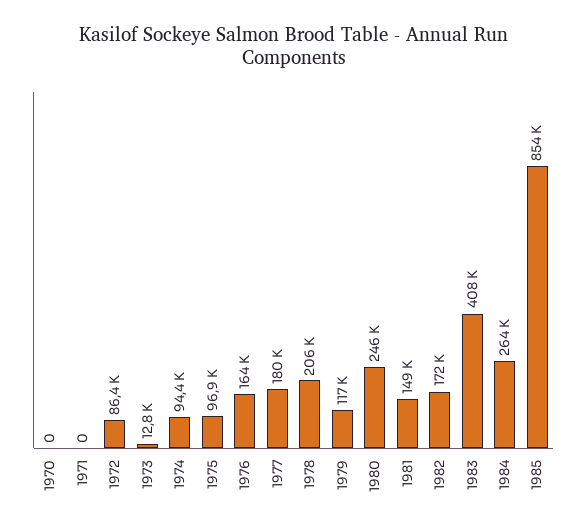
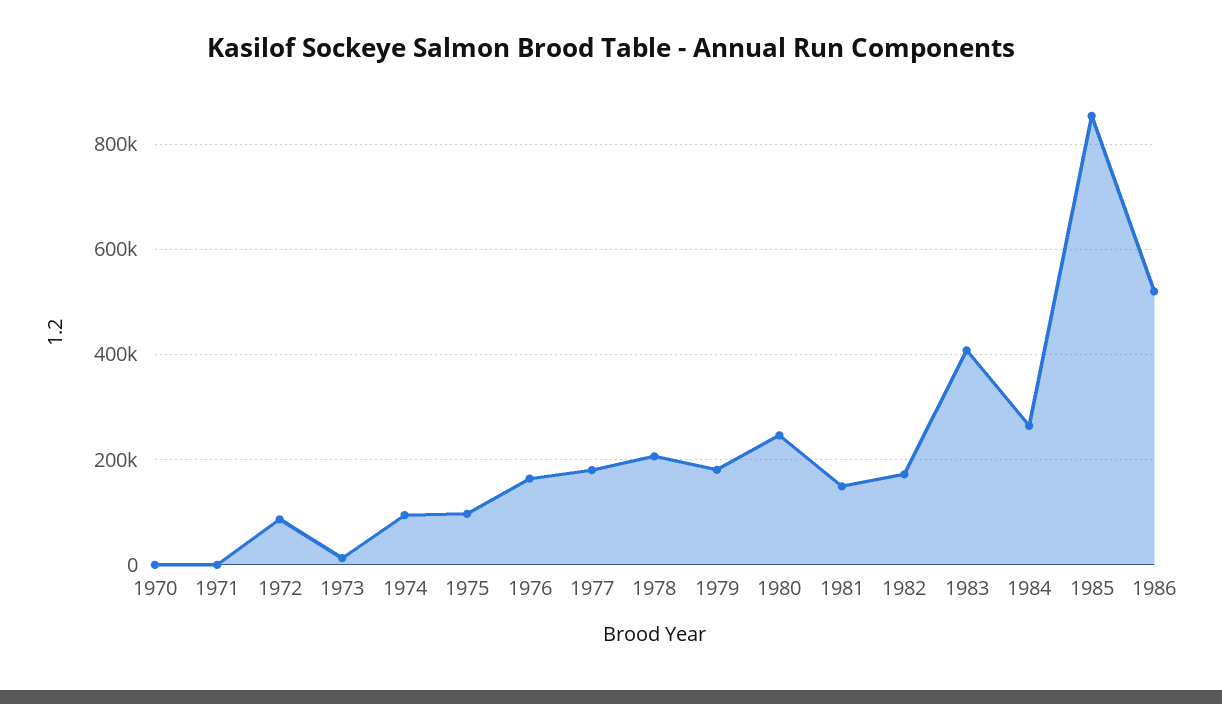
1979: 117000 -> 180000
1986: none -> 520000

